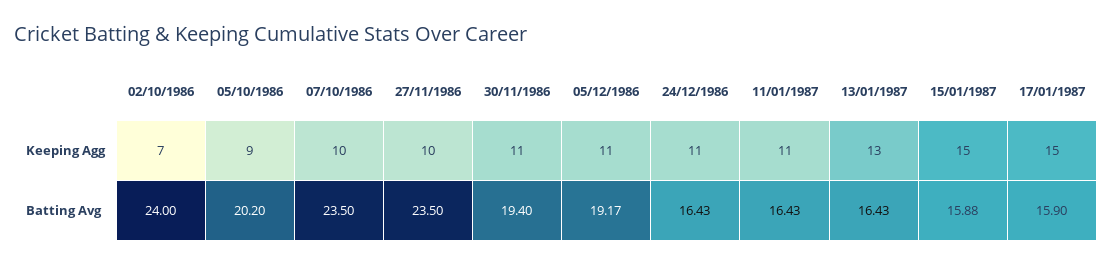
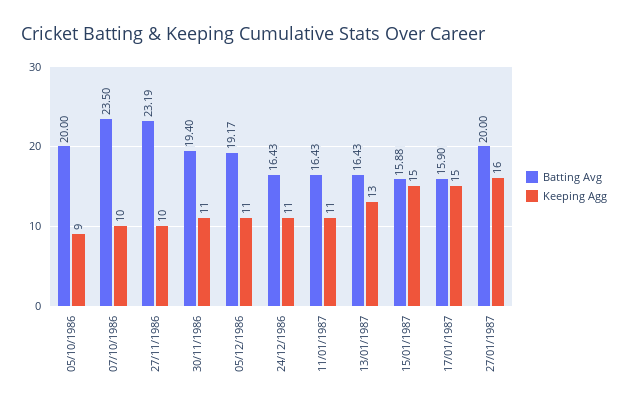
Keeping Agg, 02/10/1986: 7 -> none
Batting Avg, 02/10/1986: 24 -> none
Batting Avg, 05/10/1986: 20.2 -> 20
Batting Avg, 27/11/1986: 23.5 -> 23.19
Batting Avg, 27/01/1987: none -> 20
Keeping Agg, 27/01/1987: none -> 16

